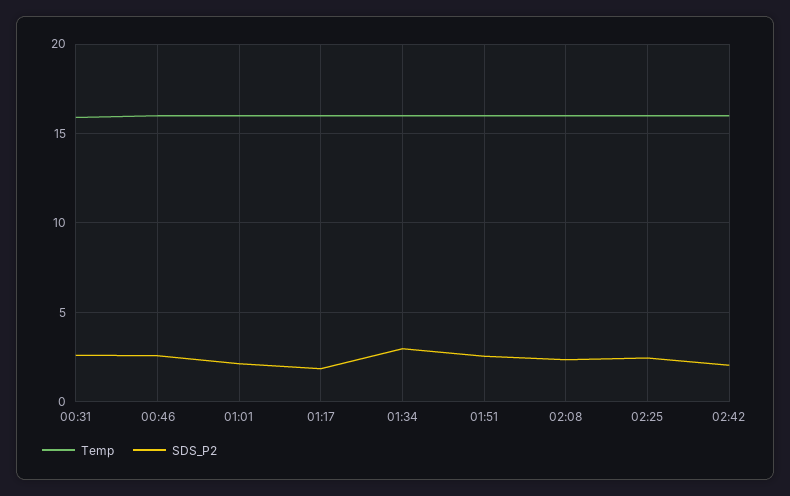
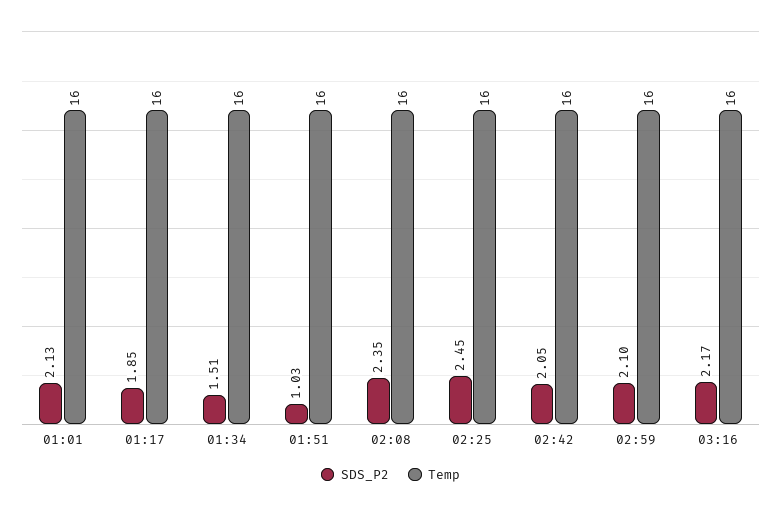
Temp, 00:31: 16 -> none
SDS_P2, 00:31: 2.5 -> none
Temp, 00:46: 16 -> none
SDS_P2, 00:46: 2.5 -> none
SDS_P2, 01:34: 3 -> 1.51
SDS_P2, 01:51: 2.5 -> 1.03
SDS_P2, 02:59: none -> 2.1
Temp, 02:59: none -> 16
SDS_P2, 03:16: none -> 2.17
Temp, 03:16: none -> 16

